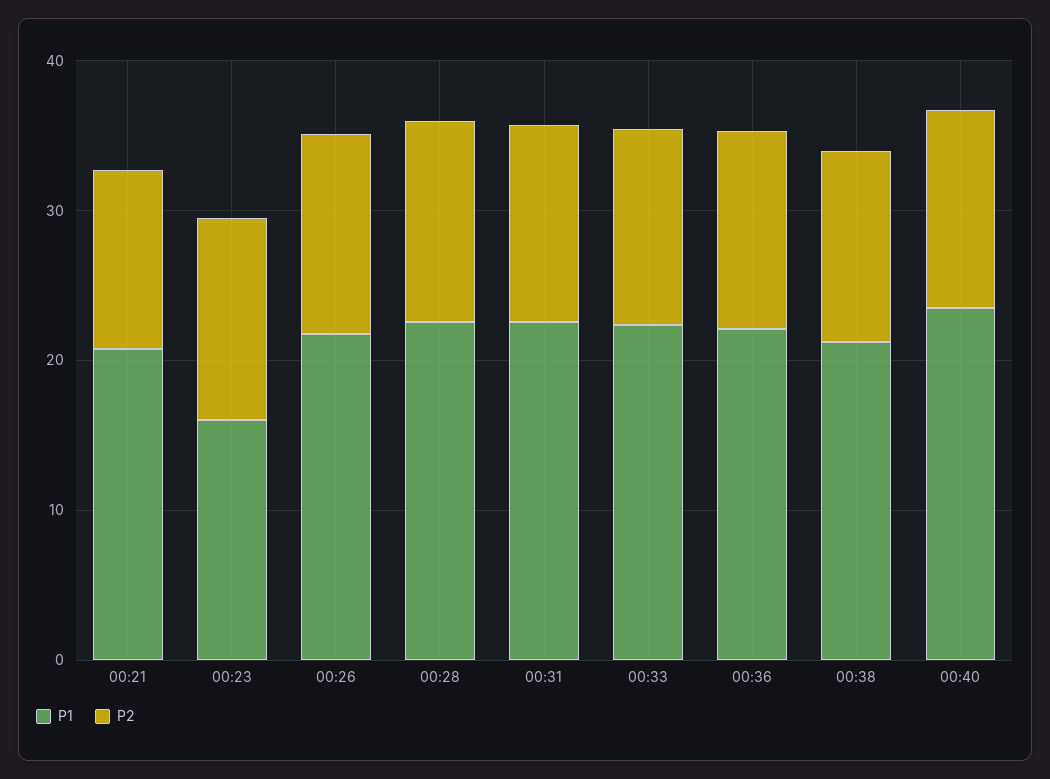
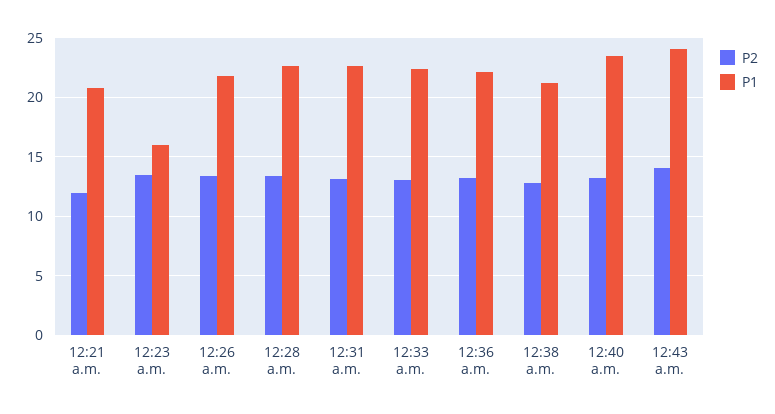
P2, 12:43 a.m.: none -> 14
P1, 12:43 a.m.: none -> 24

